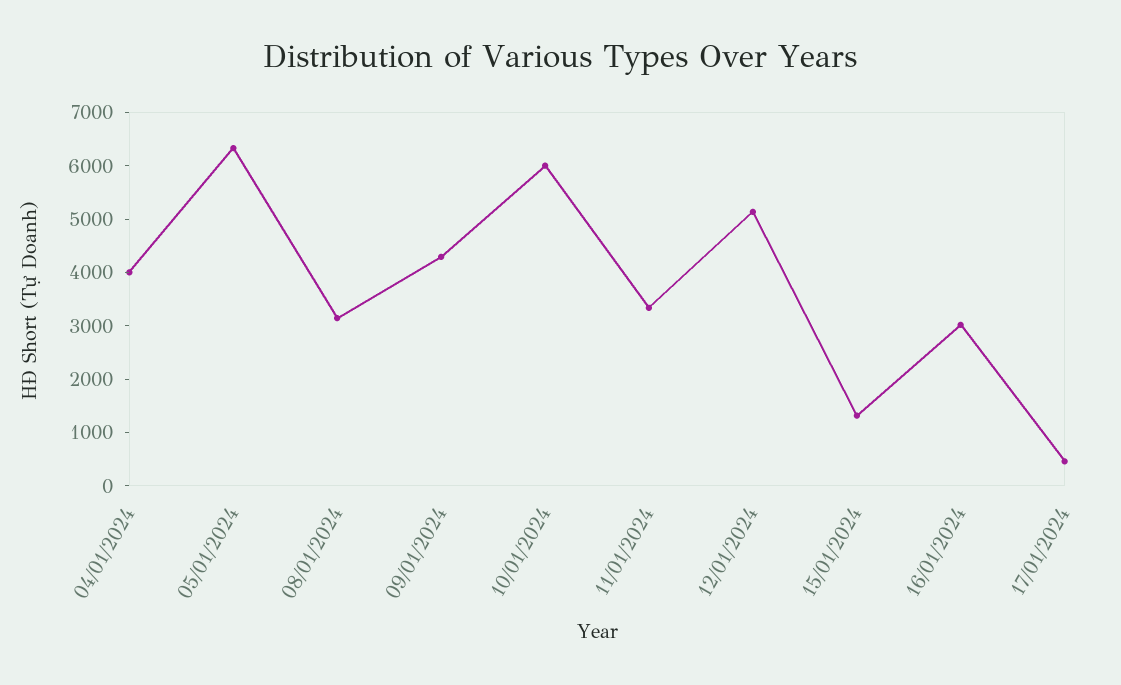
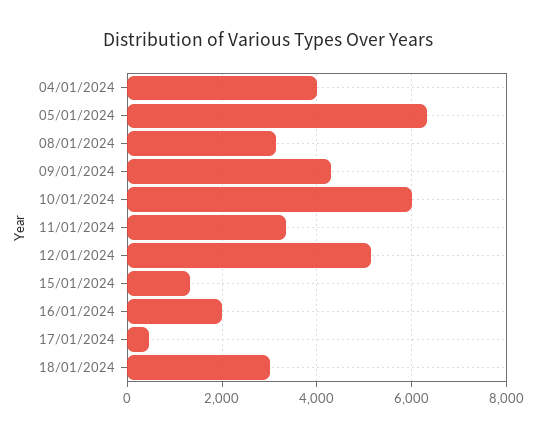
16/01/2024: 3000 -> 2000
18/01/2024: none -> 3000

